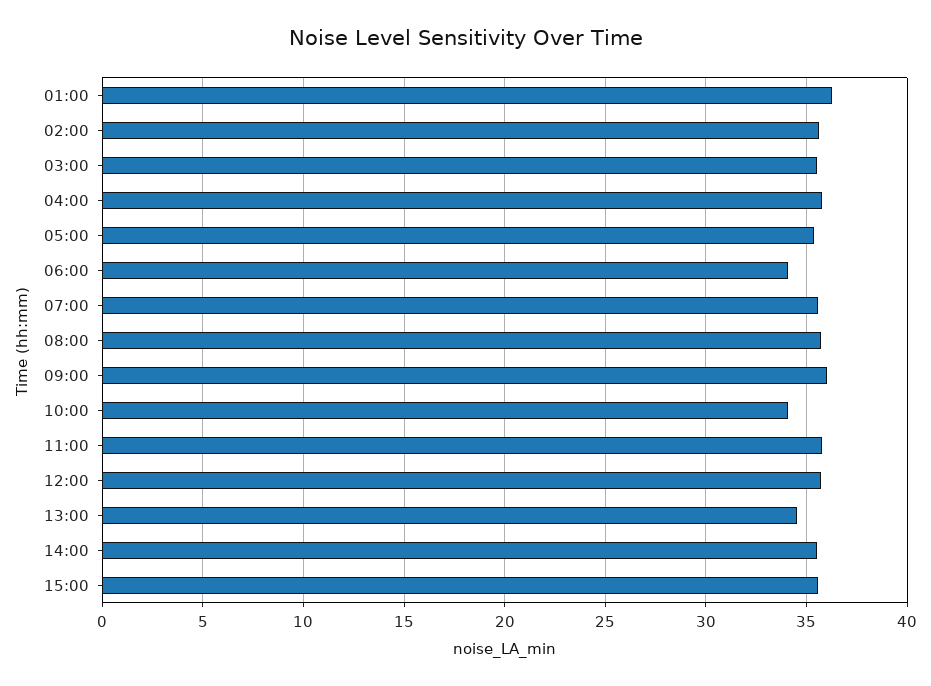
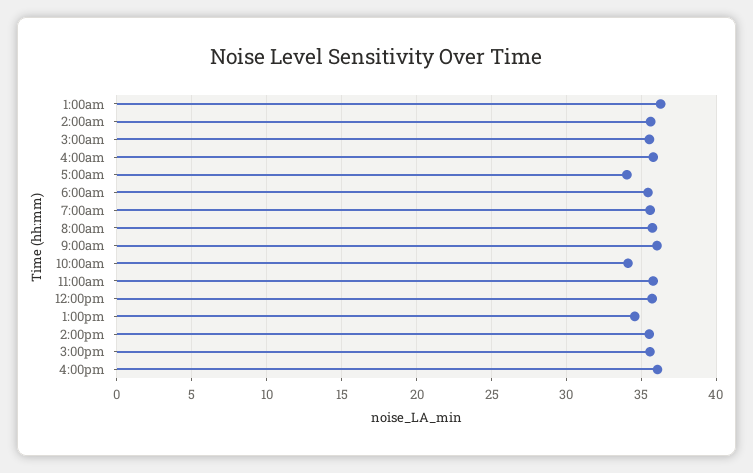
05:00: 35.5 -> 34
06:00: 34 -> 35.5
4:00pm: none -> 36

